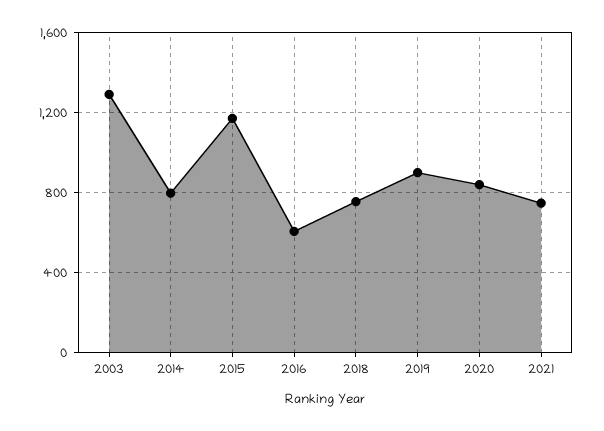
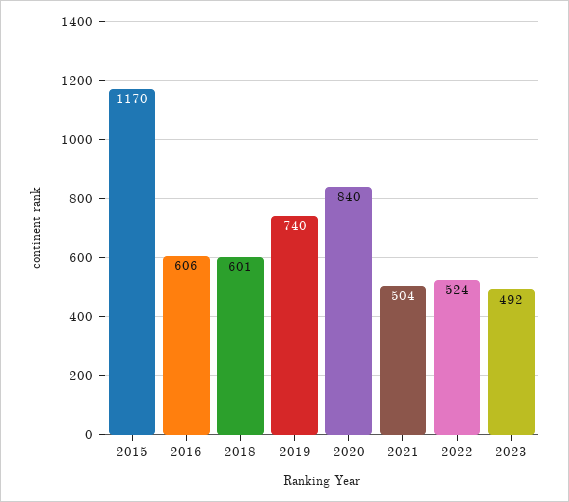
2003: 1300 -> none
2014: 800 -> none
2018: 750 -> 601
2019: 900 -> 740
2021: 750 -> 504
2022: none -> 524
2023: none -> 492

